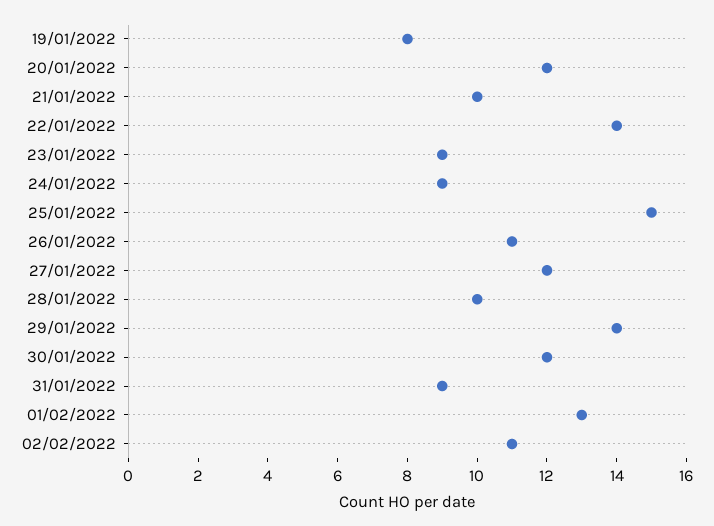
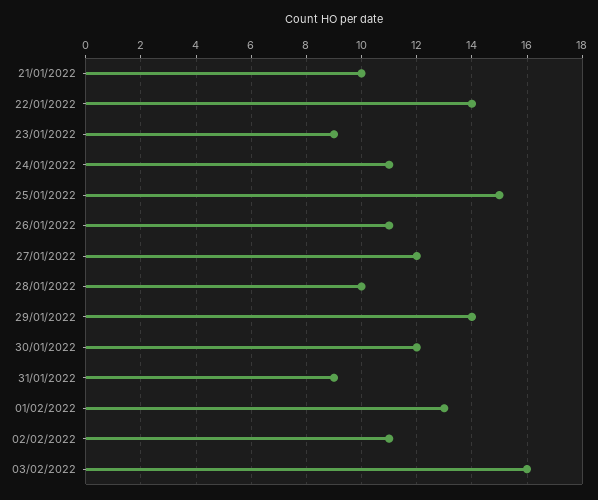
19/01/2022: 8 -> none
20/01/2022: 12 -> none
24/01/2022: 9 -> 11
03/02/2022: none -> 16

